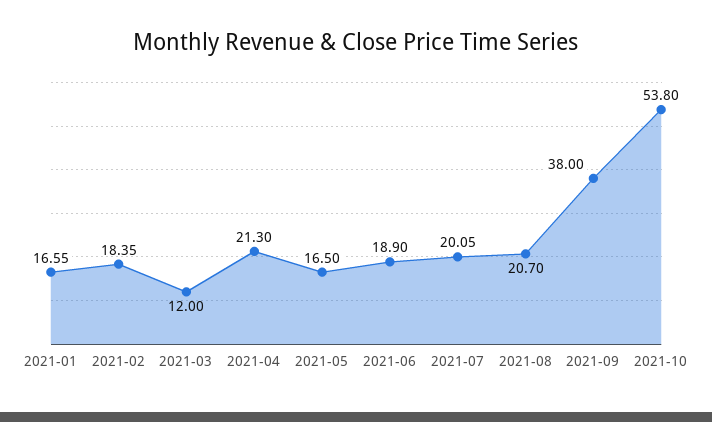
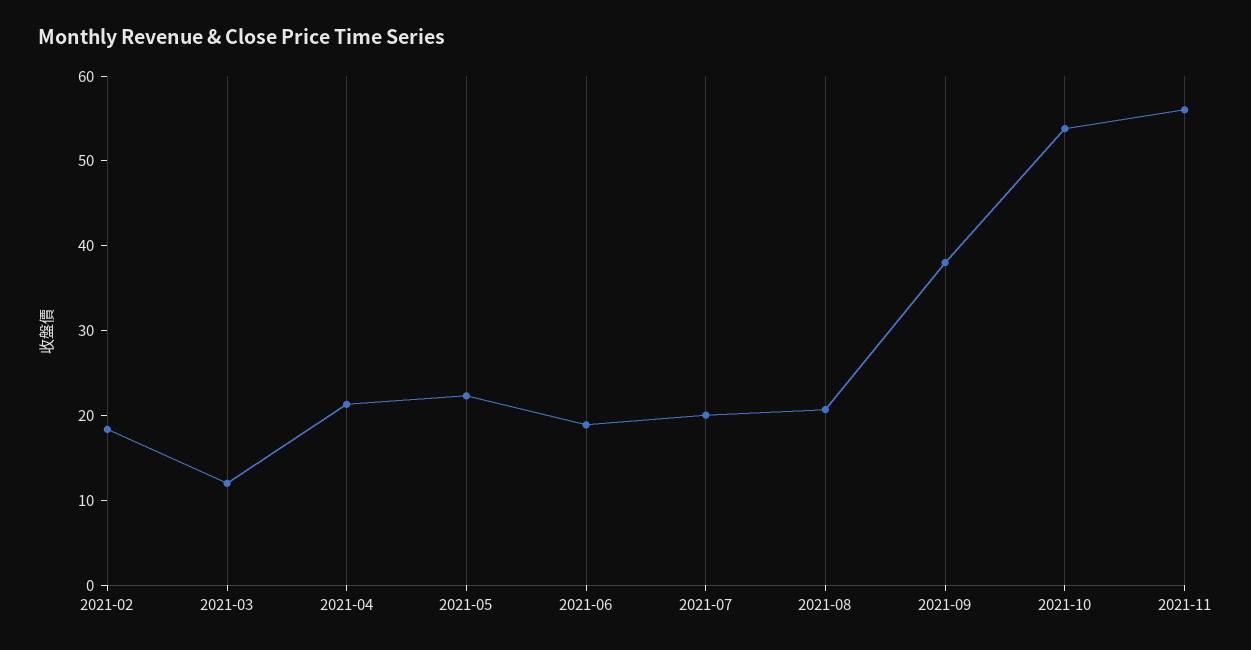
2021-01: 16.55 -> none
2021-05: 16.5 -> 22
2021-11: none -> 56

